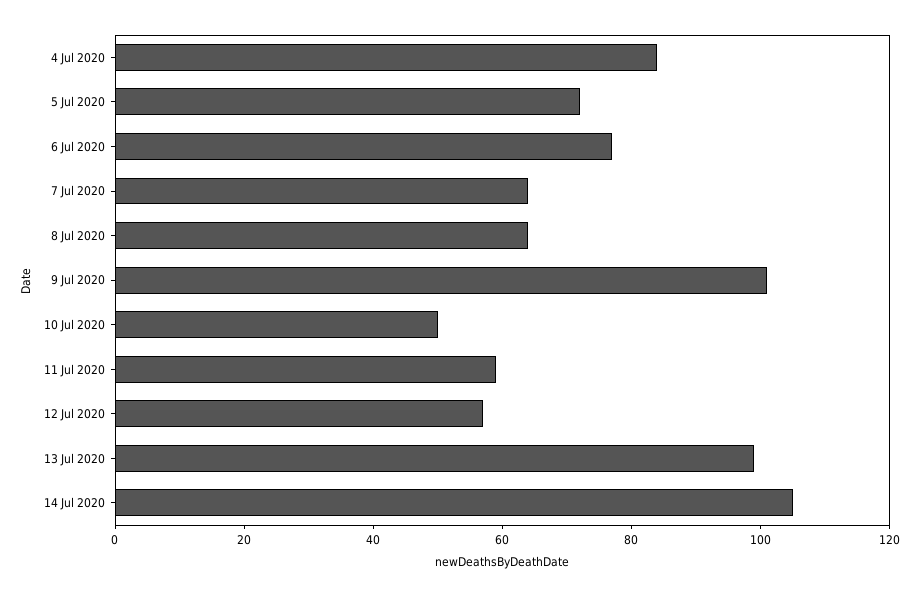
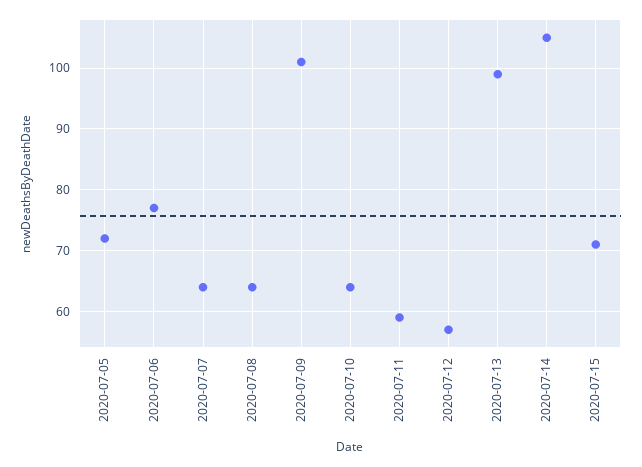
4 Jul 2020: 85 -> none
10 Jul 2020: 50 -> 64
2020-07-15: none -> 71

